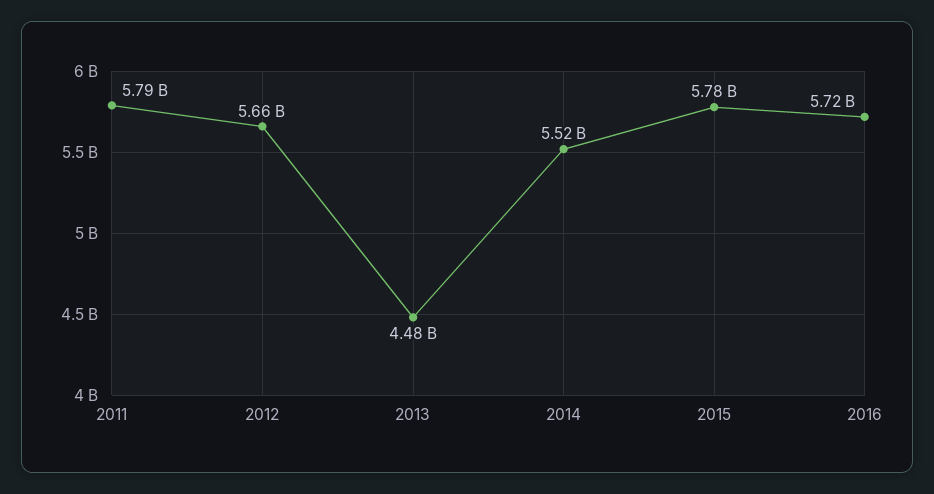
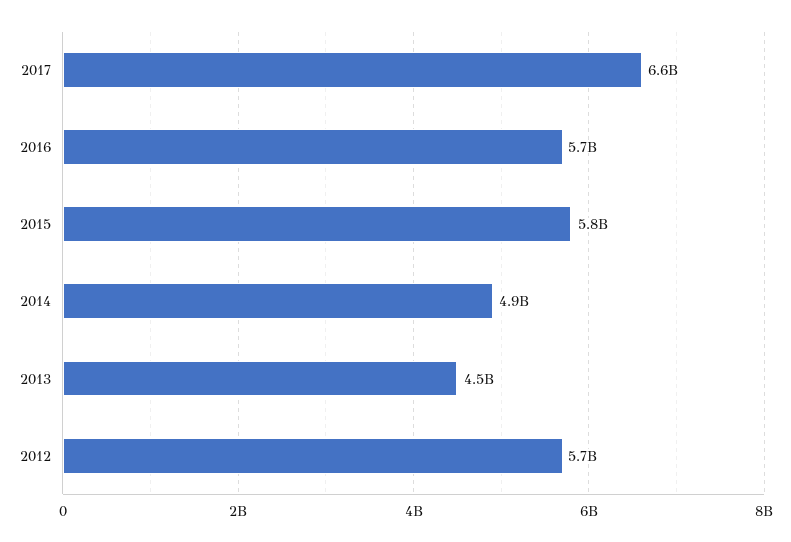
2011: 5790000000 -> none
2014: 5520000000 -> 4900000000
2017: none -> 6600000000

